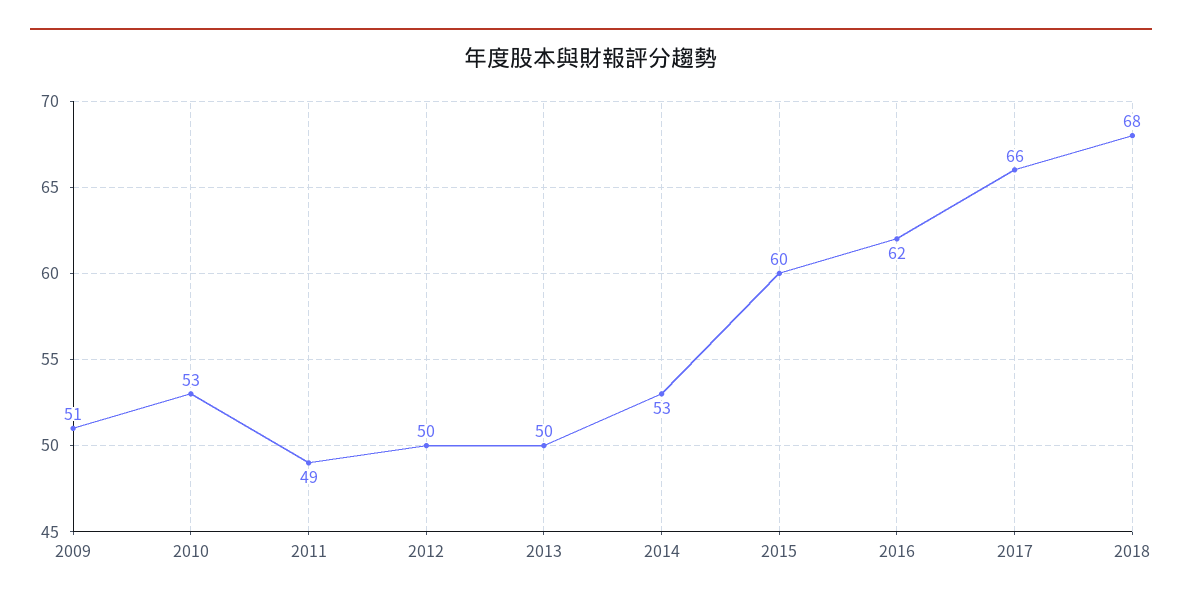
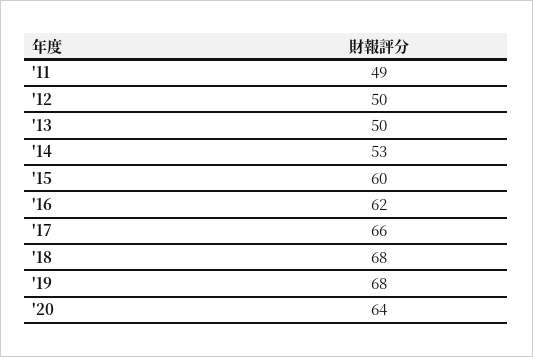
2009: 51 -> none
2010: 53 -> none
'19: none -> 68
'20: none -> 64

